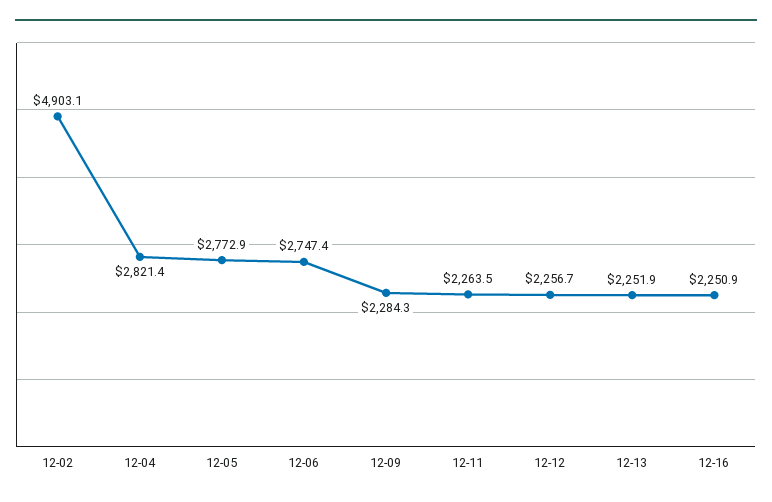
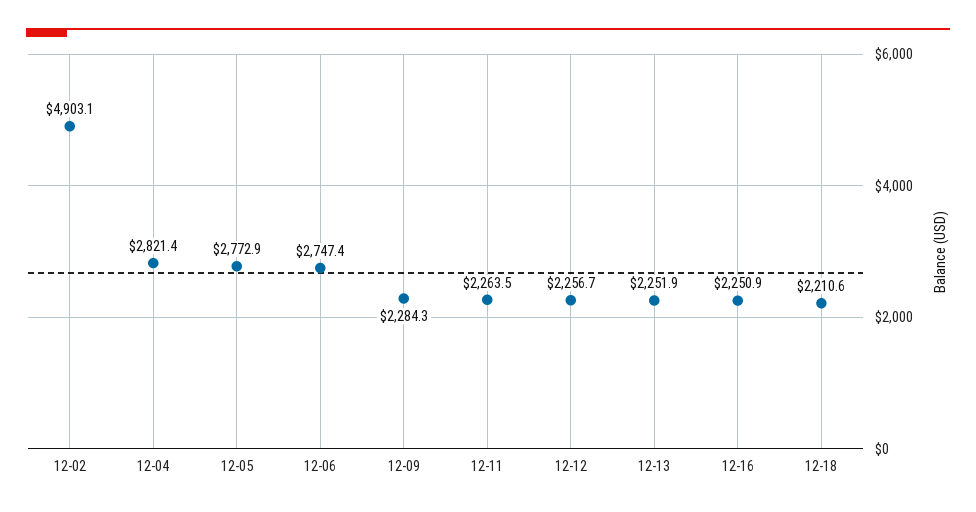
12-18: none -> 2210.6

